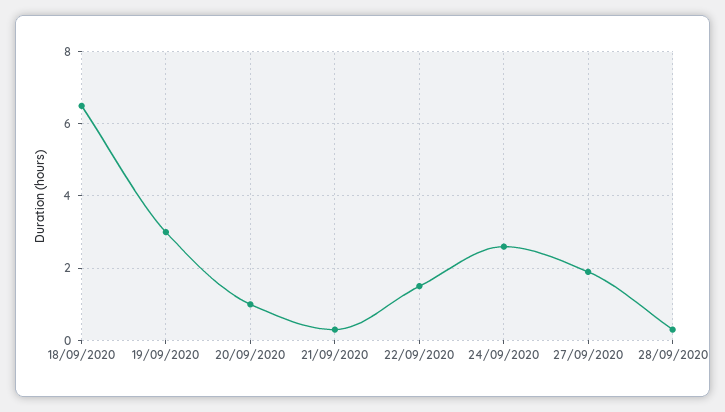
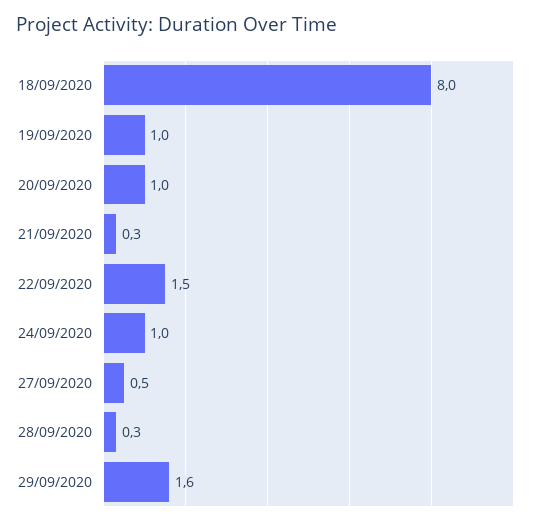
18/09/2020: 6.5 -> 8
19/09/2020: 3 -> 1
24/09/2020: 2.5 -> 1
27/09/2020: 2 -> 0.5
29/09/2020: none -> 1.6

